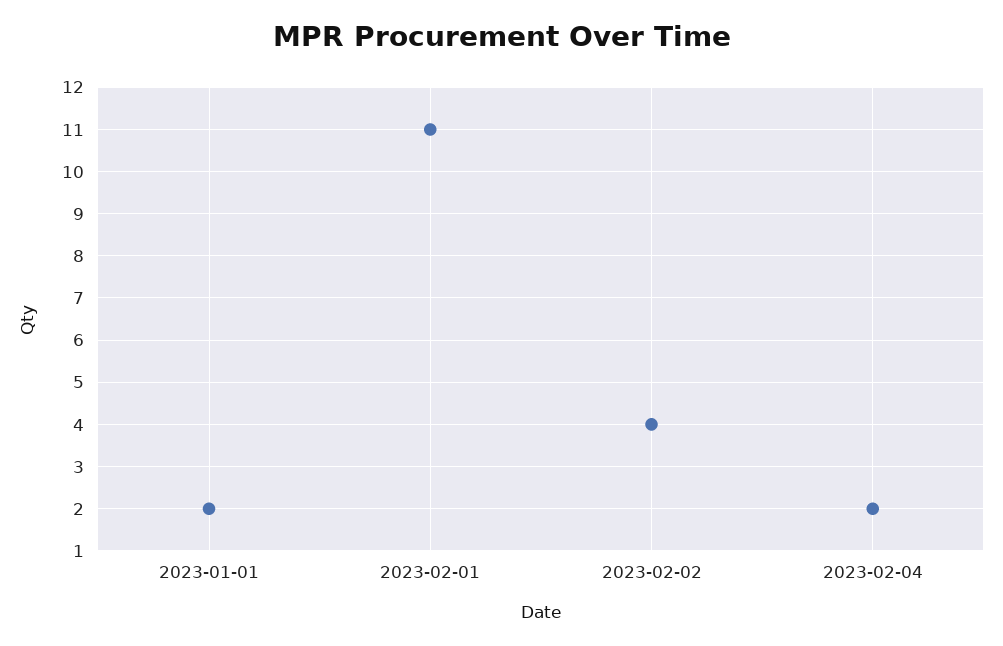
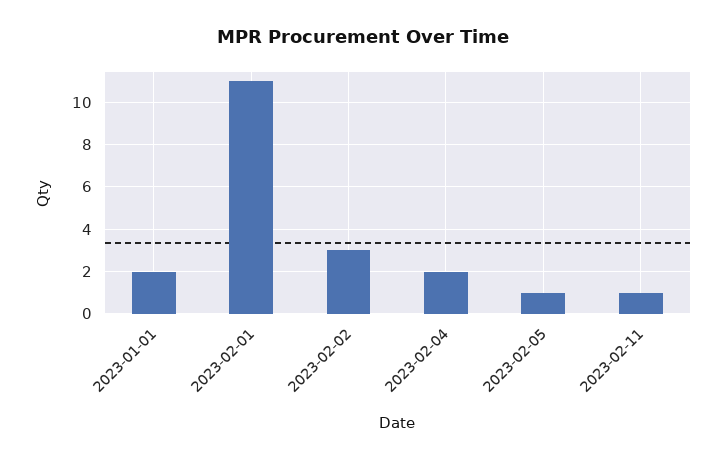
2023-02-02: 4 -> 3
2023-02-05: none -> 1
2023-02-11: none -> 1

